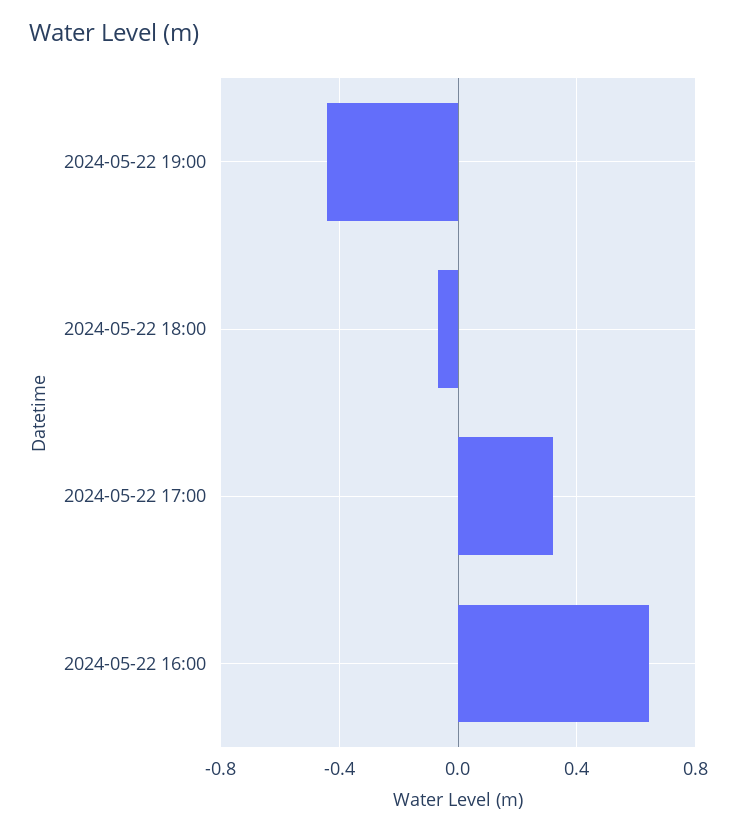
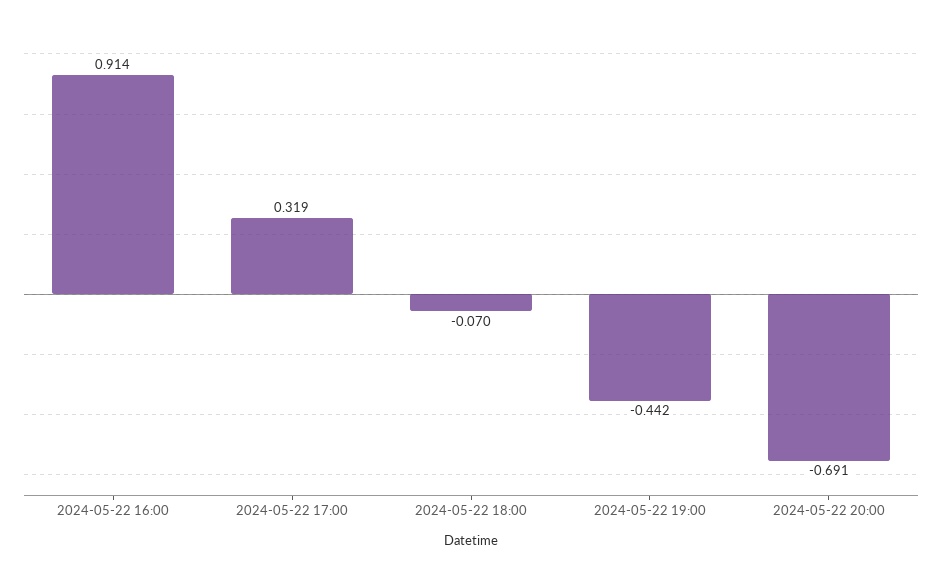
2024-05-22 16:00: 0.65 -> 0.914
2024-05-22 20:00: none -> -0.691

